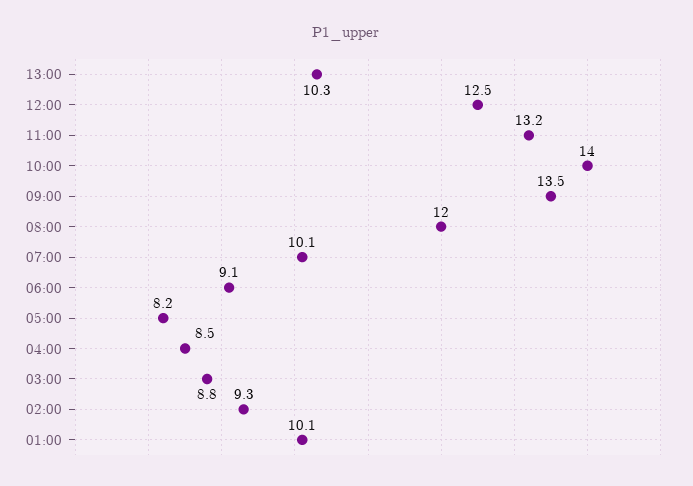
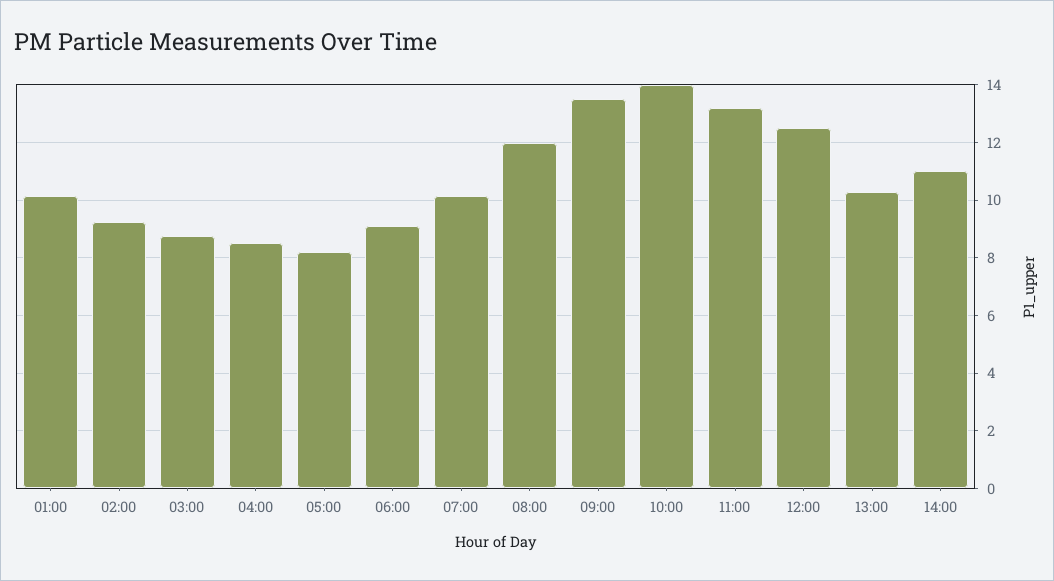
14:00: none -> 11

